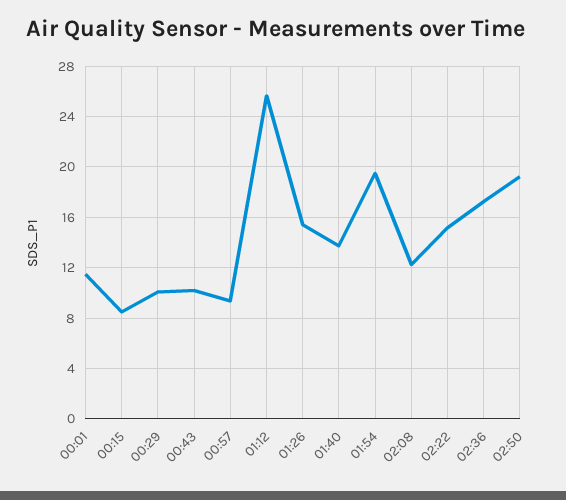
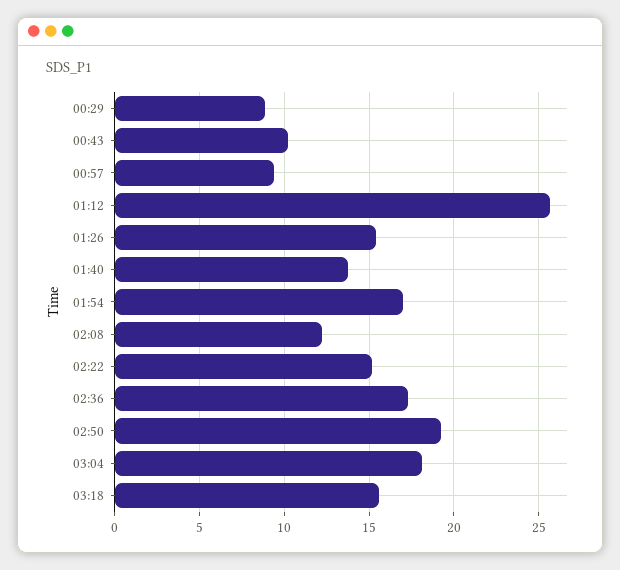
00:01: 11.5 -> none
00:15: 8.5 -> none
00:29: 10 -> 9
01:54: 19.5 -> 17
03:04: none -> 18
03:18: none -> 15.5

